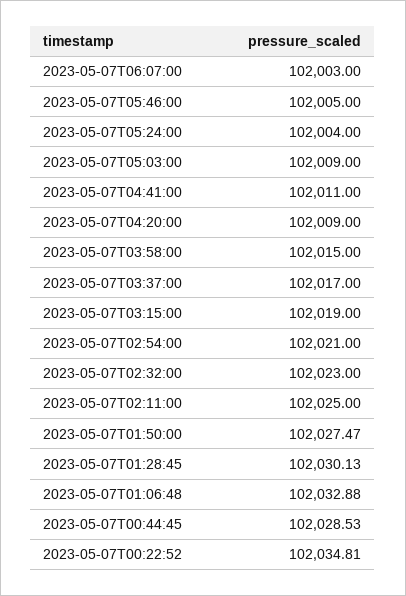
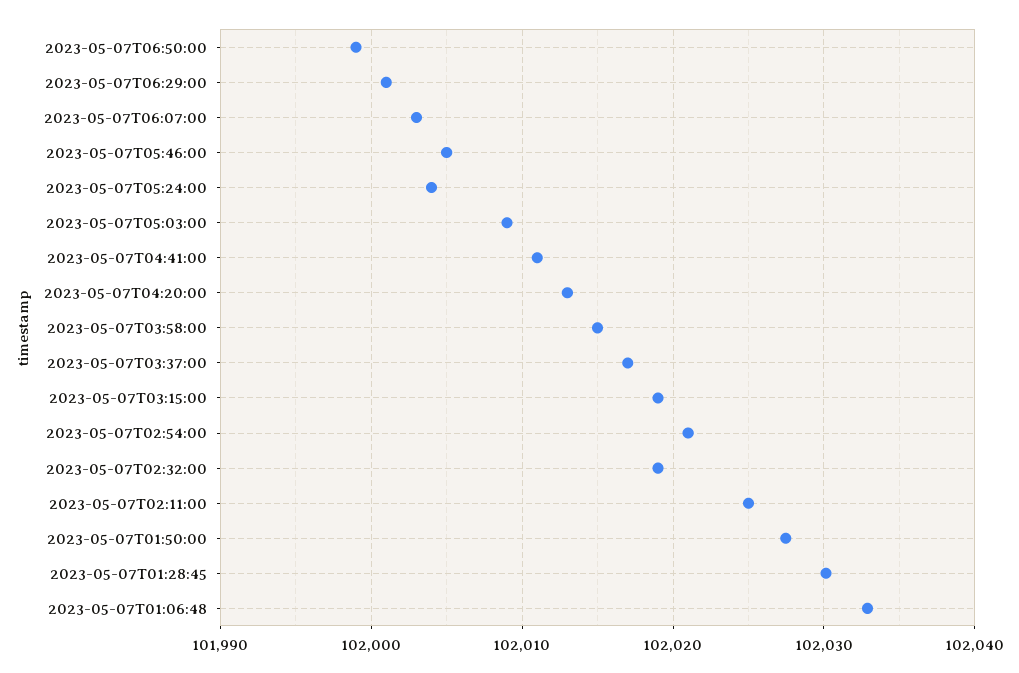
2023-05-07T04:20:00: 102009 -> 102013
2023-05-07T02:32:00: 102023 -> 102019
2023-05-07T00:44:45: 102028.53 -> none
2023-05-07T00:22:52: 102034.81 -> none
2023-05-07T06:50:00: none -> 101999
2023-05-07T06:29:00: none -> 102001

